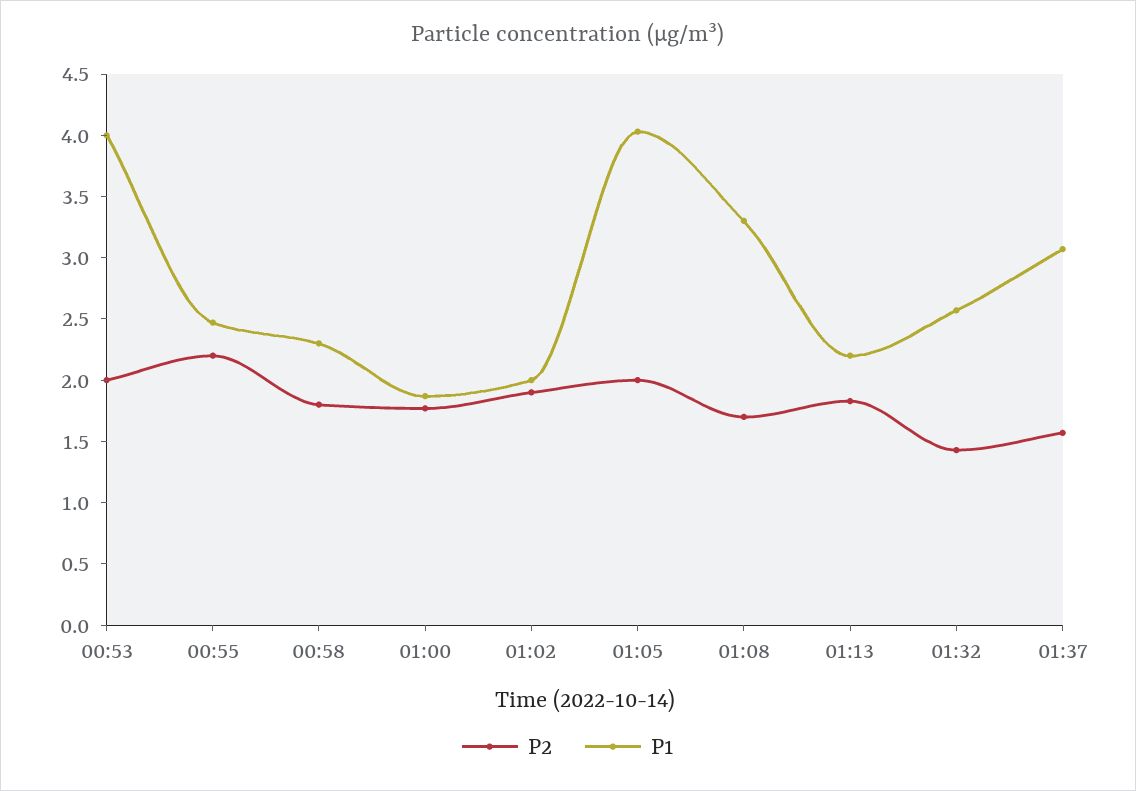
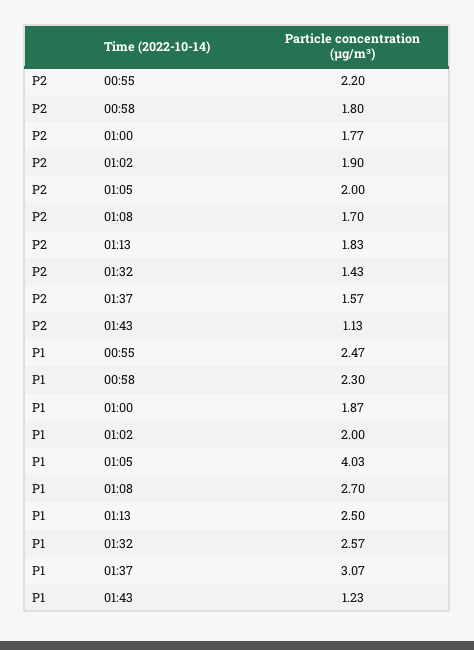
P2, 00:53: 2 -> none
P1, 00:53: 4 -> none
P1, 01:08: 3.3 -> 2.7
P1, 01:13: 2.2 -> 2.5
P2, 01:43: none -> 1.13
P1, 01:43: none -> 1.23

